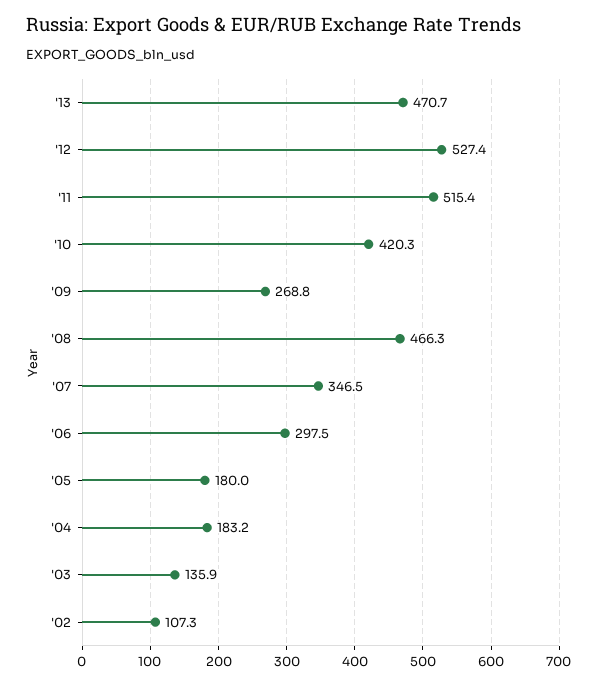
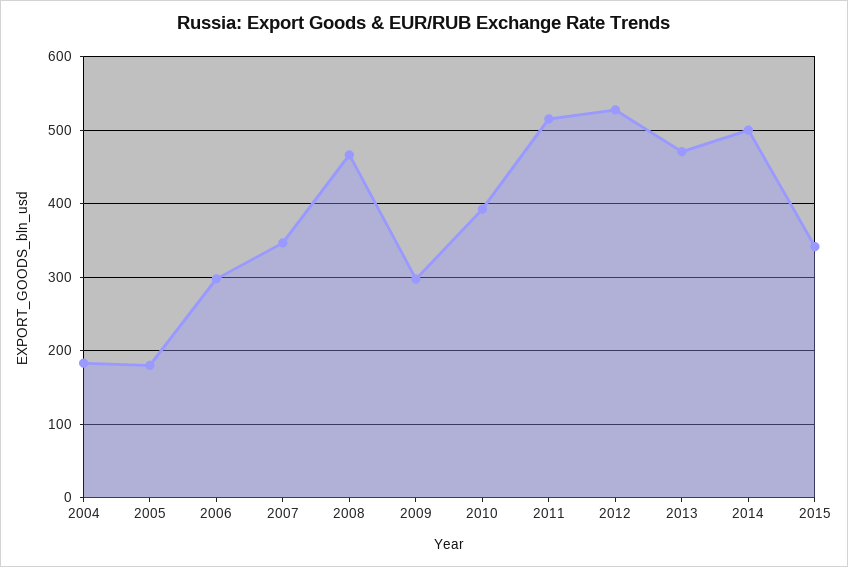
'10: 420.3 -> 390
'09: 268.8 -> 300
'03: 135.9 -> none
'02: 107.3 -> none
2014: none -> 500
2015: none -> 340

